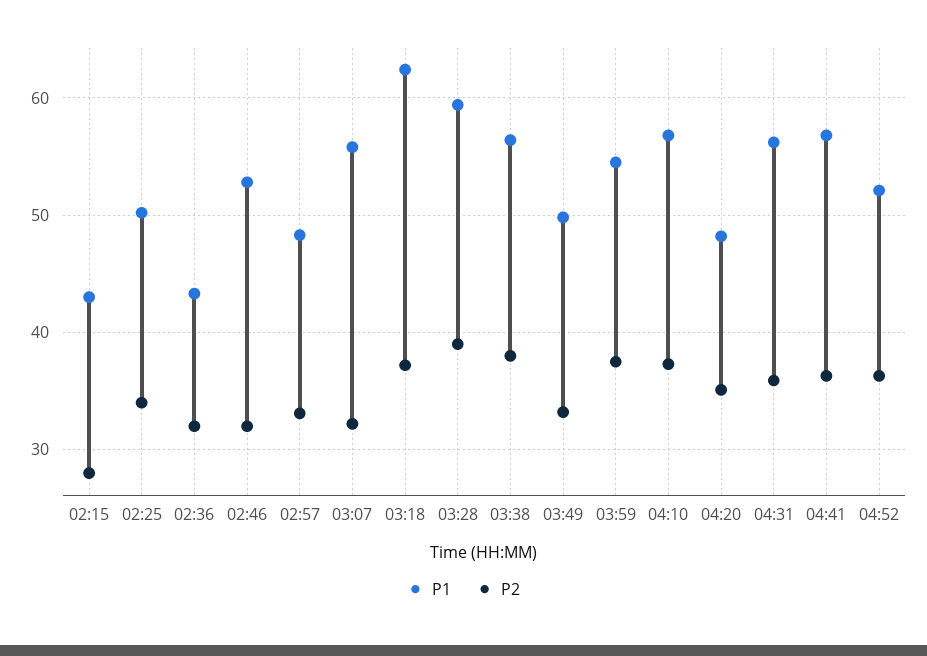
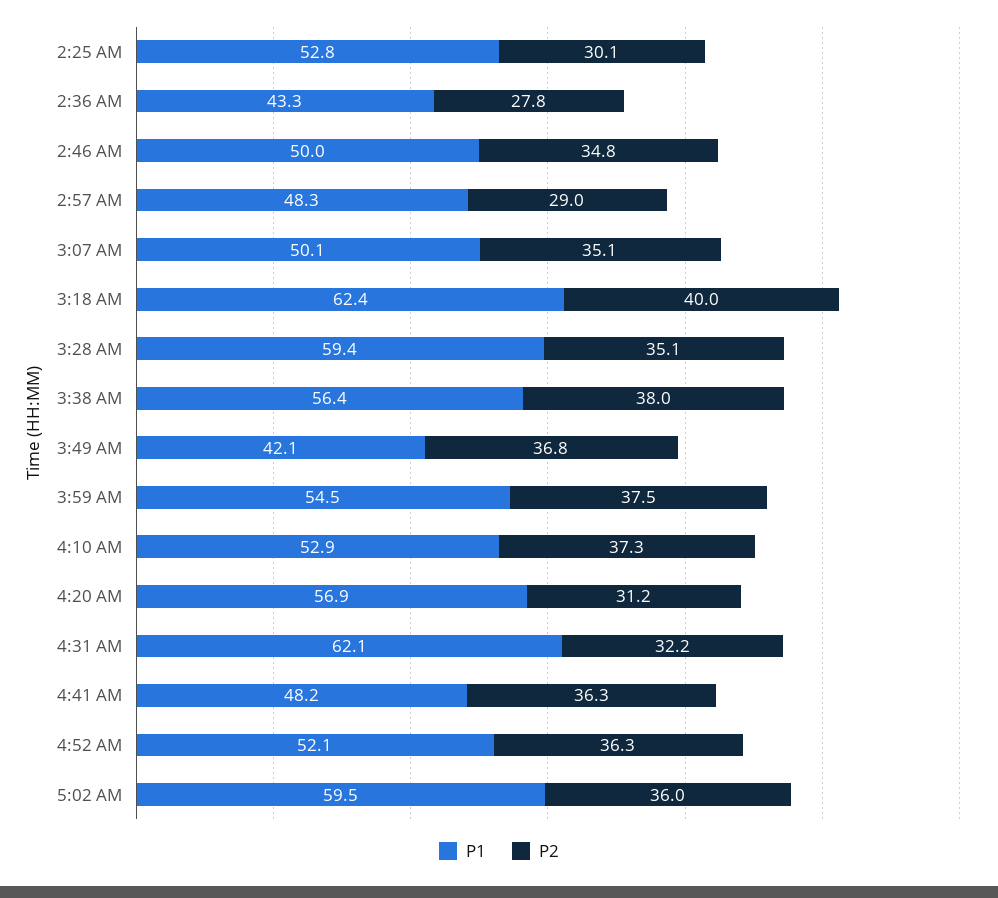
P1, 02:15: 43 -> none
P2, 02:15: 28 -> none
P1, 02:25: 50 -> 52.8
P2, 02:25: 34 -> 30.1
P2, 02:36: 32 -> 27.8
P1, 02:46: 53 -> 50
P2, 02:46: 32 -> 34.8
P2, 02:57: 33 -> 29
P1, 03:07: 56 -> 50.1
P2, 03:07: 32 -> 35.1
P2, 03:18: 37 -> 40
P2, 03:28: 39 -> 35.1
P1, 03:49: 50 -> 42.1
P2, 03:49: 33 -> 36.8
P1, 04:10: 57 -> 52.9
P1, 04:20: 48 -> 56.9
P2, 04:20: 35 -> 31.2
P1, 04:31: 56 -> 62.1
P2, 04:31: 36 -> 32.2
P1, 04:41: 57 -> 48.2
P1, 5:02 AM: none -> 59.5
P2, 5:02 AM: none -> 36

